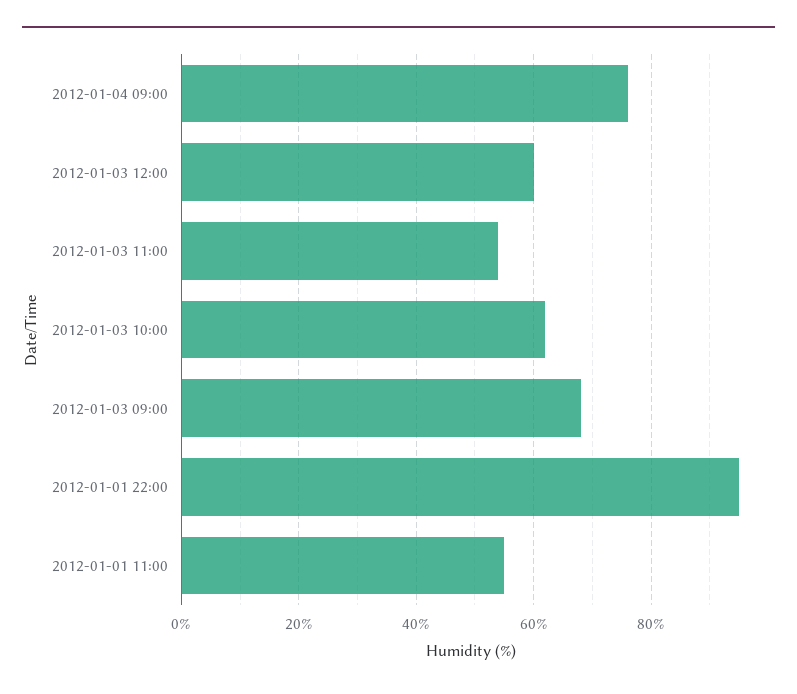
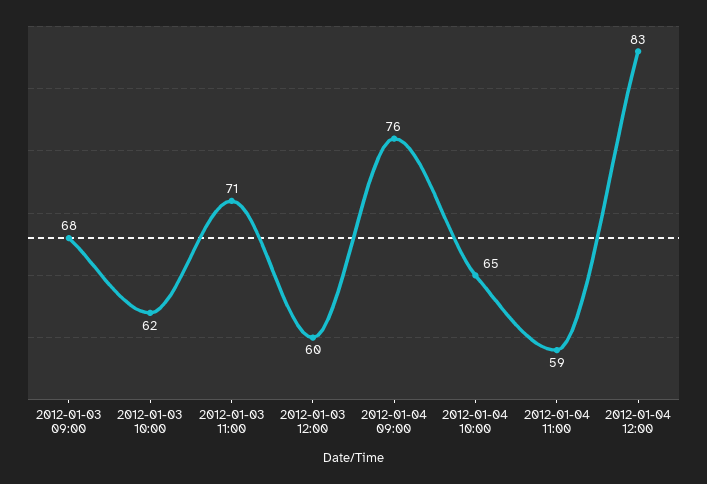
2012-01-03 11:00: 55 -> 71
2012-01-01 22:00: 95 -> none
2012-01-01 11:00: 55 -> none
2012-01-04 10:00: none -> 65
2012-01-04 11:00: none -> 59
2012-01-04 12:00: none -> 83

